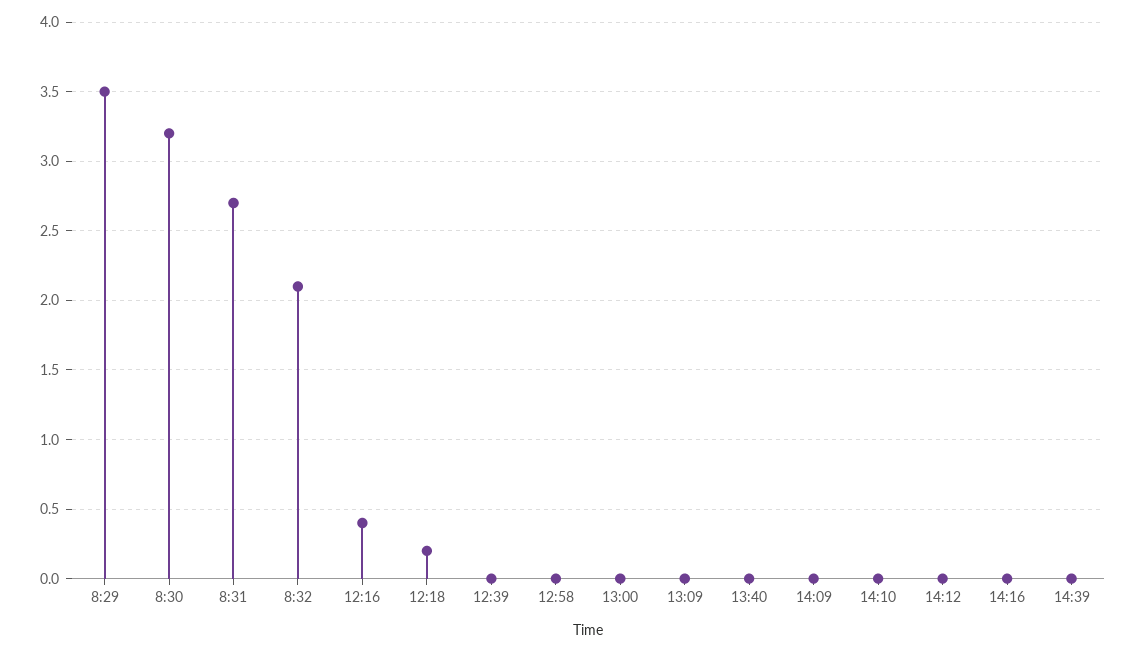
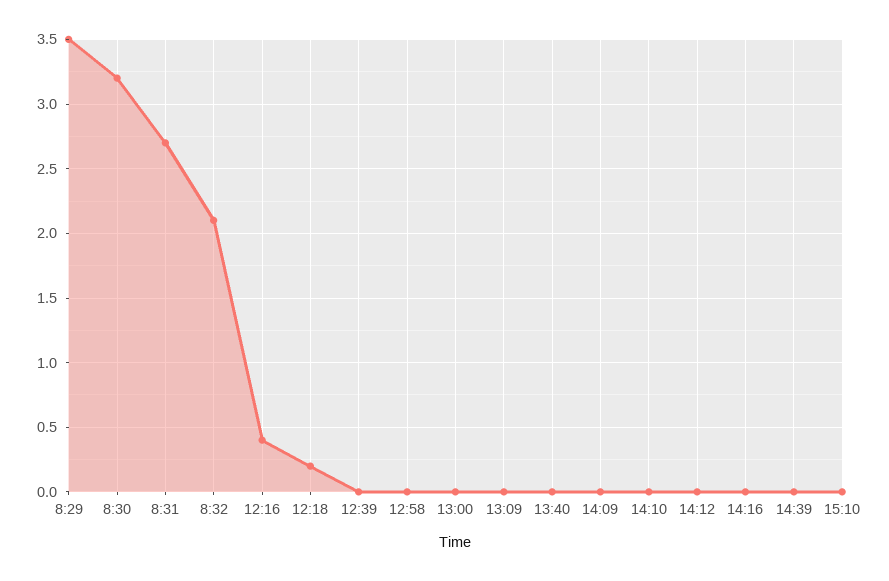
15:10: none -> 0

